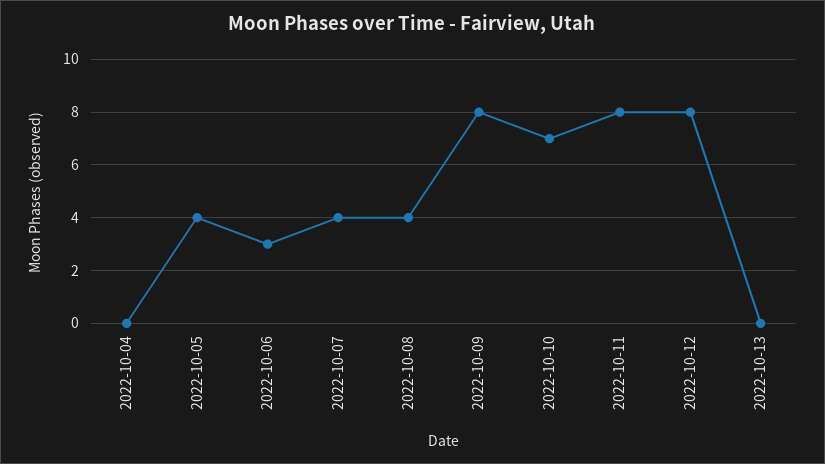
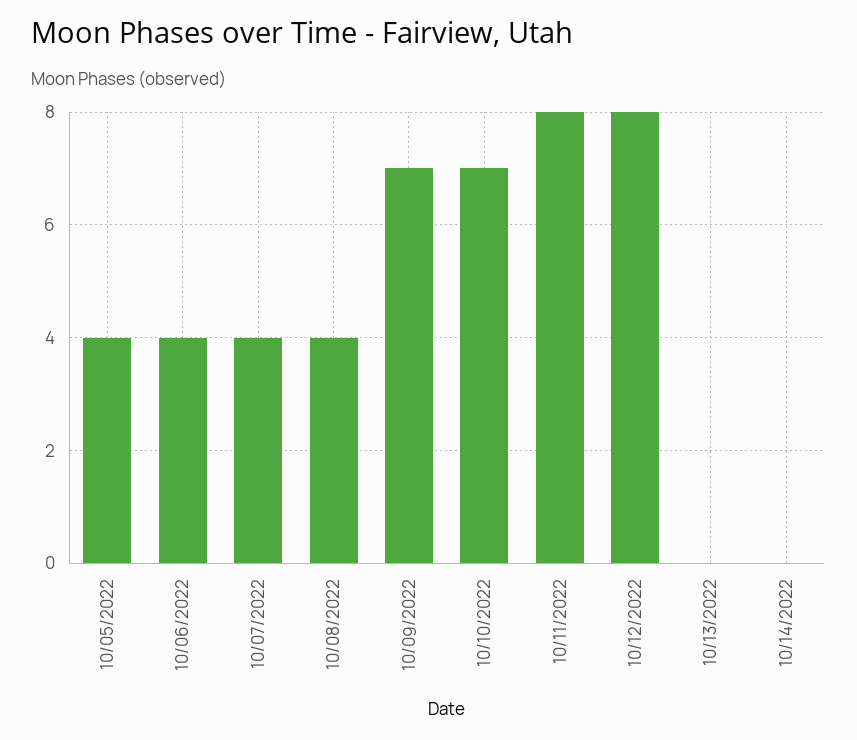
2022-10-04: 0 -> none
2022-10-06: 3 -> 4
2022-10-09: 8 -> 7
10/14/2022: none -> 0

